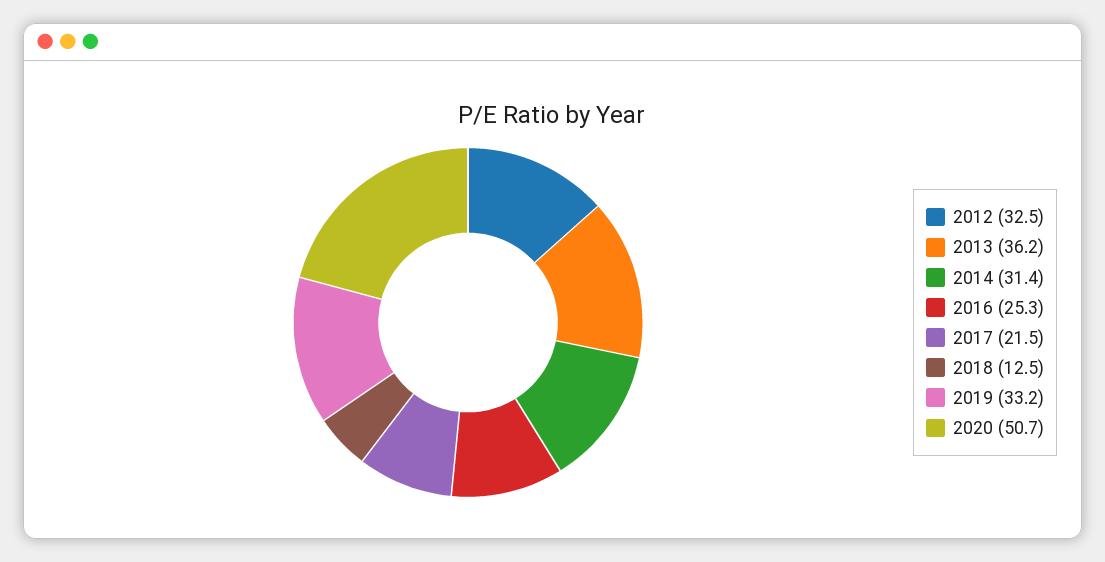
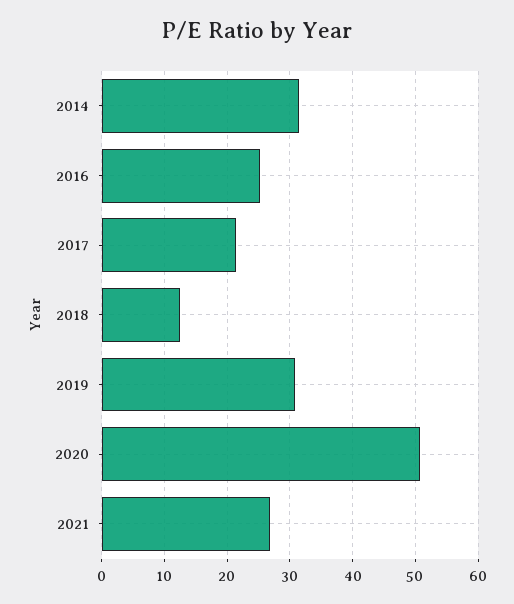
2012: 32.5 -> none
2013: 36.2 -> none
2019: 33.2 -> 31
2021: none -> 27

